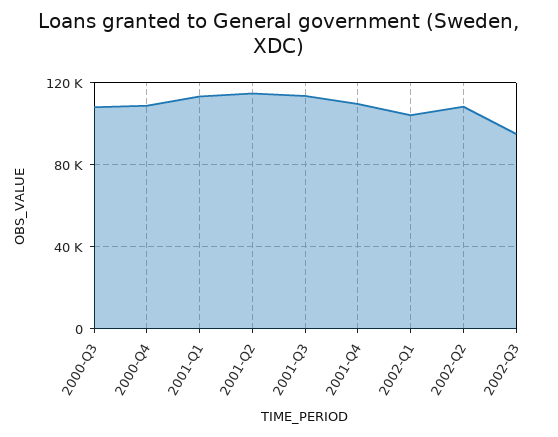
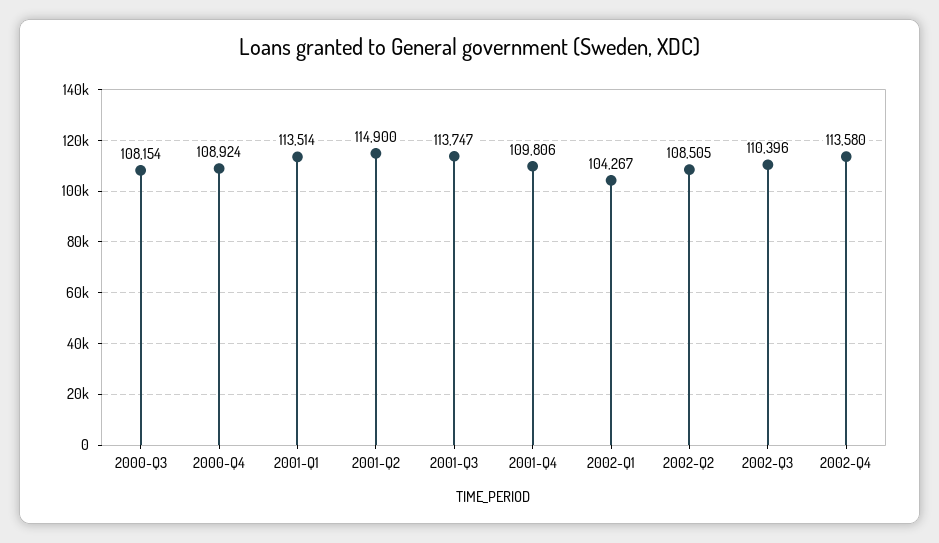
2002-Q3: 95000 -> 110396
2002-Q4: none -> 113580

